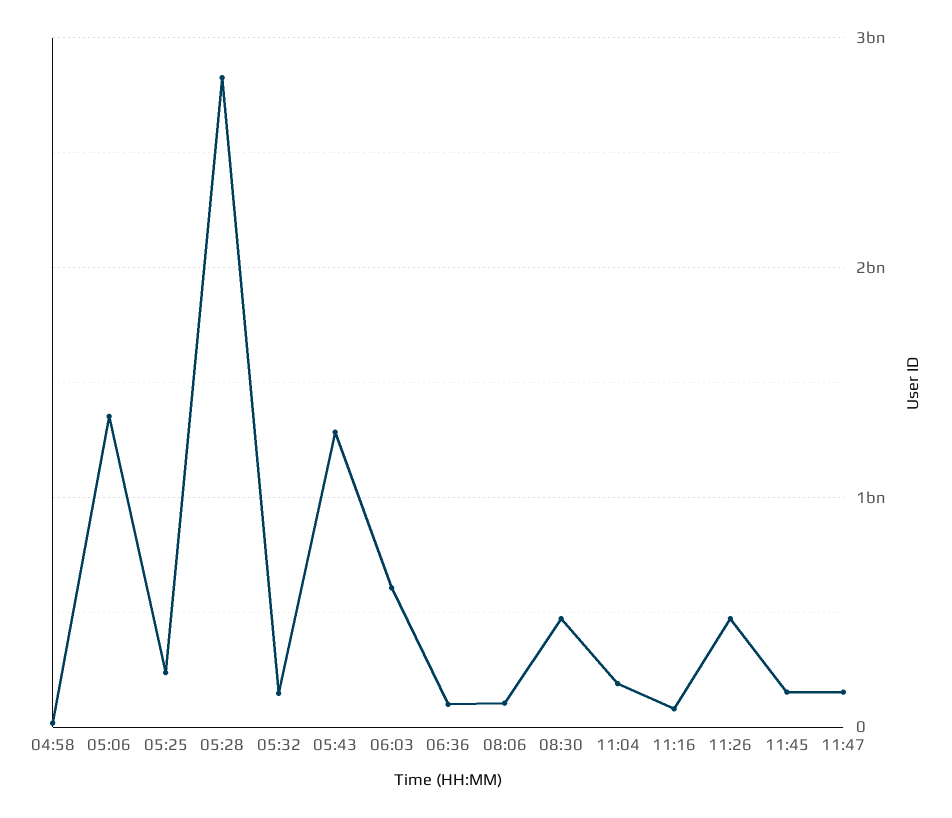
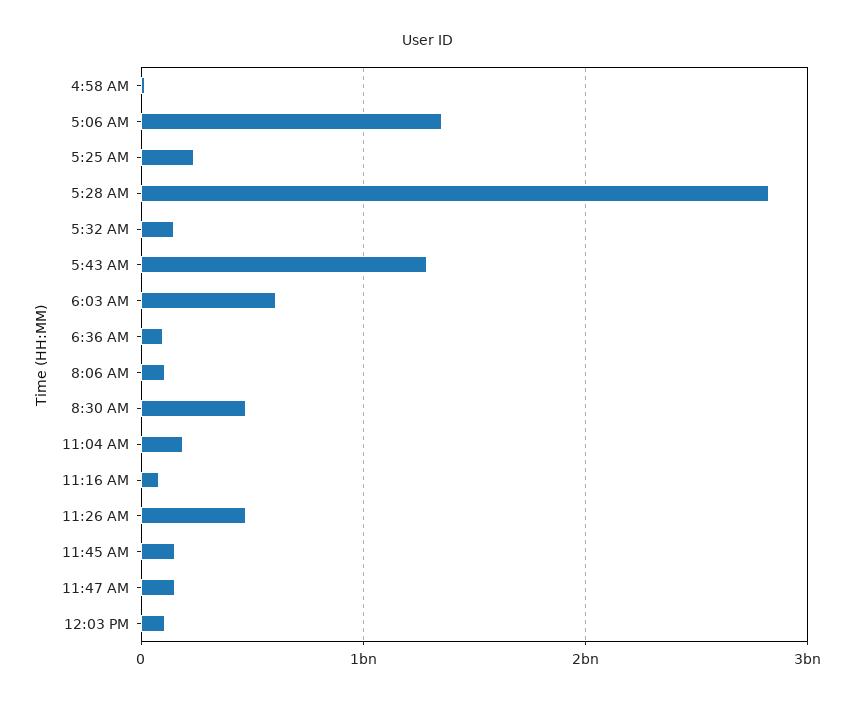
12:03 PM: none -> 100000000

